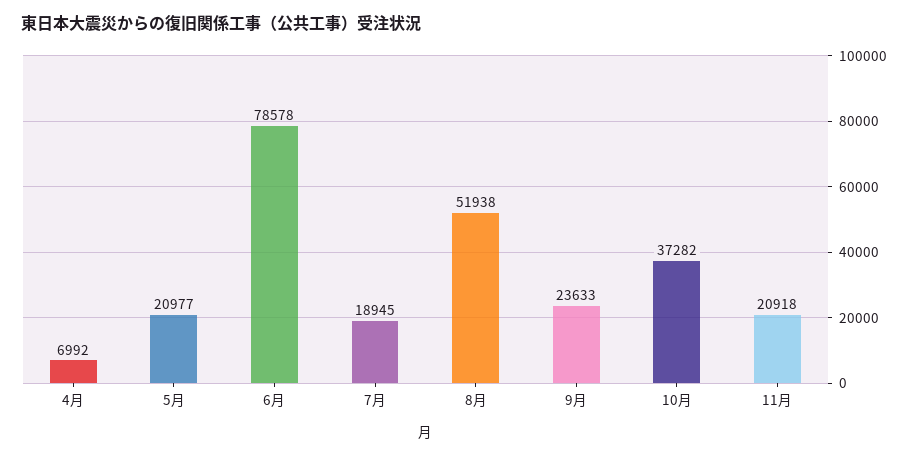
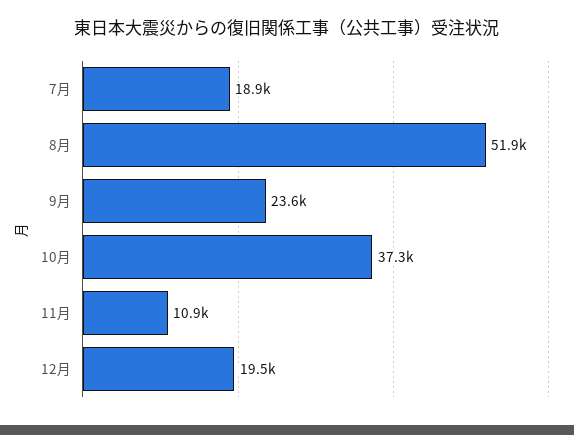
4月: 6992 -> none
5月: 20977 -> none
6月: 78578 -> none
11月: 20918 -> 10900
12月: none -> 19500

